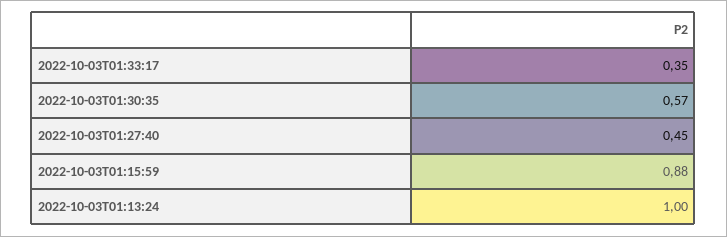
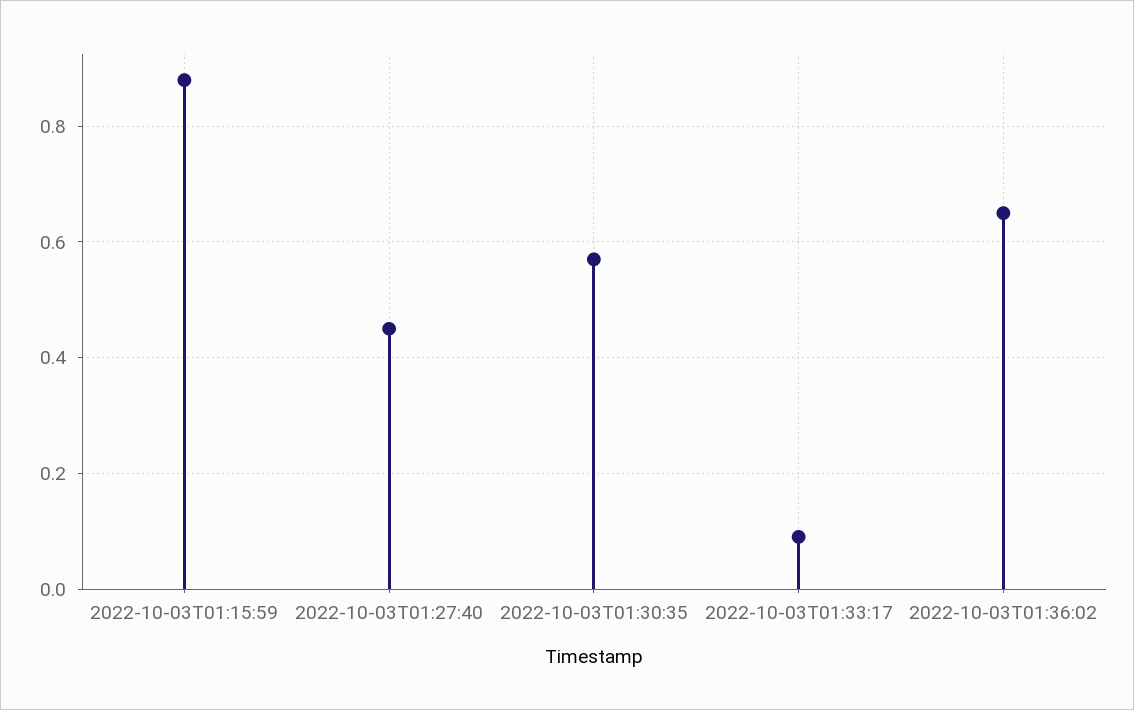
2022-10-03T01:33:17: 0.35 -> 0.1
2022-10-03T01:13:24: 1 -> none
2022-10-03T01:36:02: none -> 0.65

